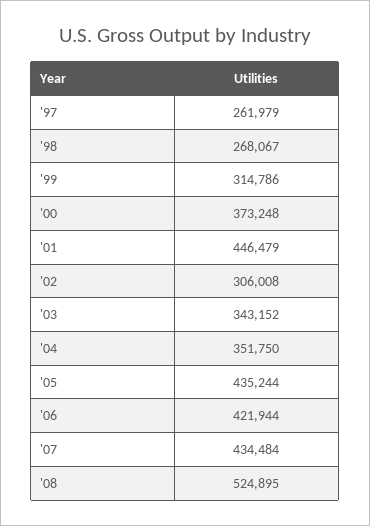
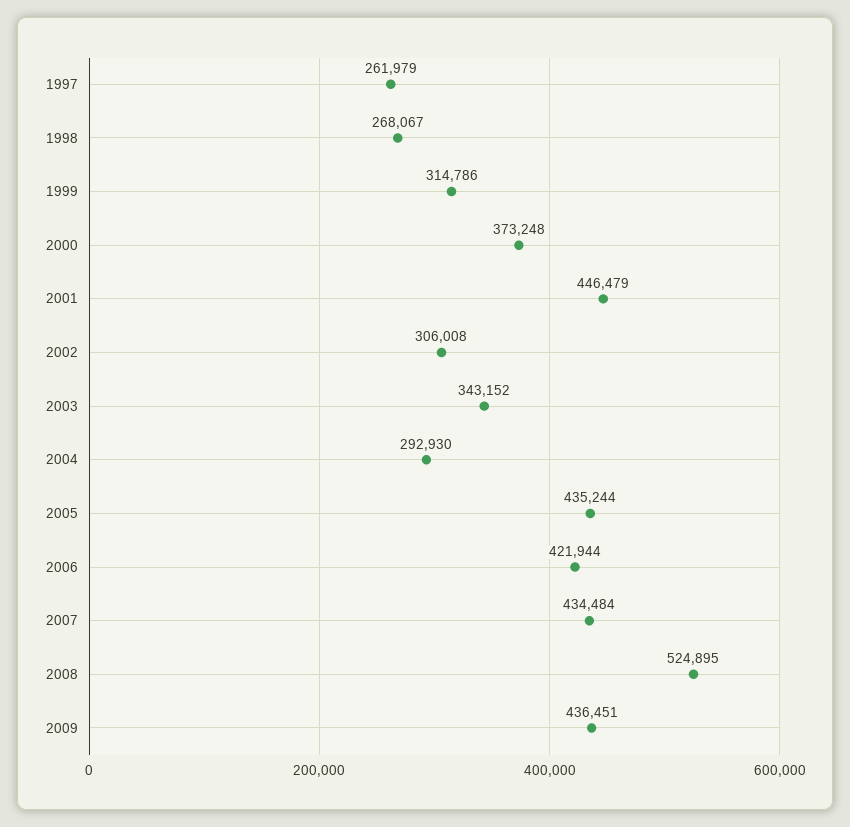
'04: 351750 -> 292930
2009: none -> 436451

